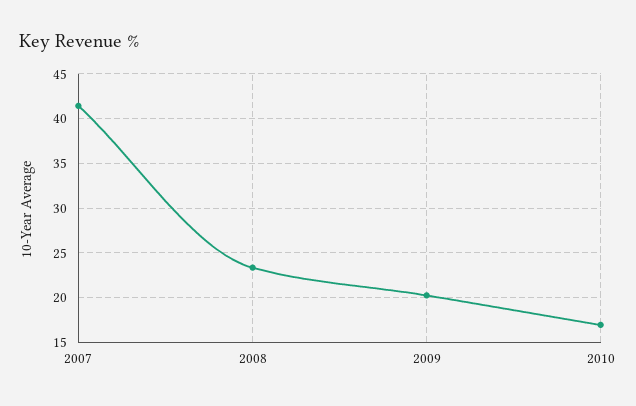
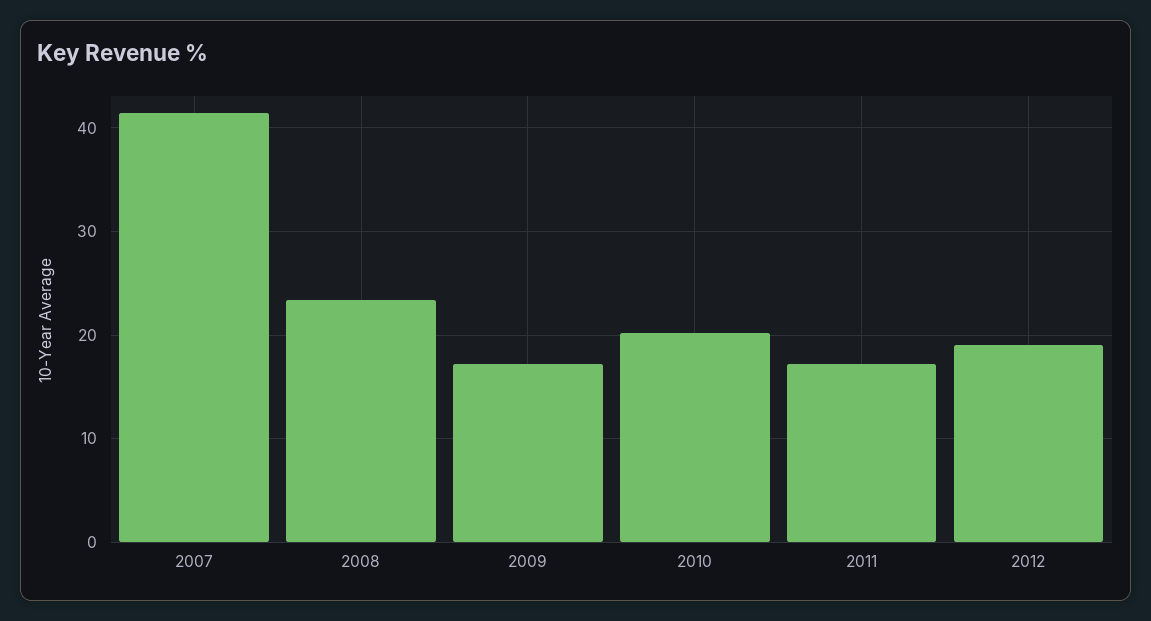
2009: 20 -> 17
2010: 17 -> 20
2011: none -> 17
2012: none -> 19

